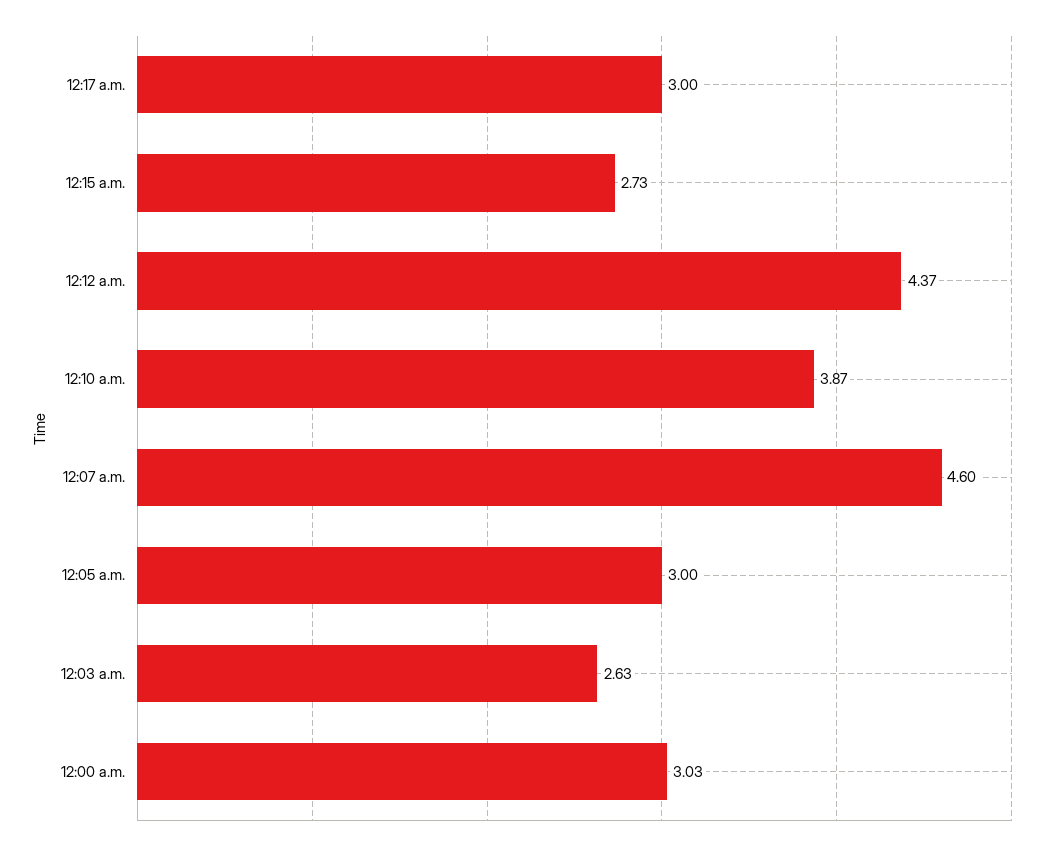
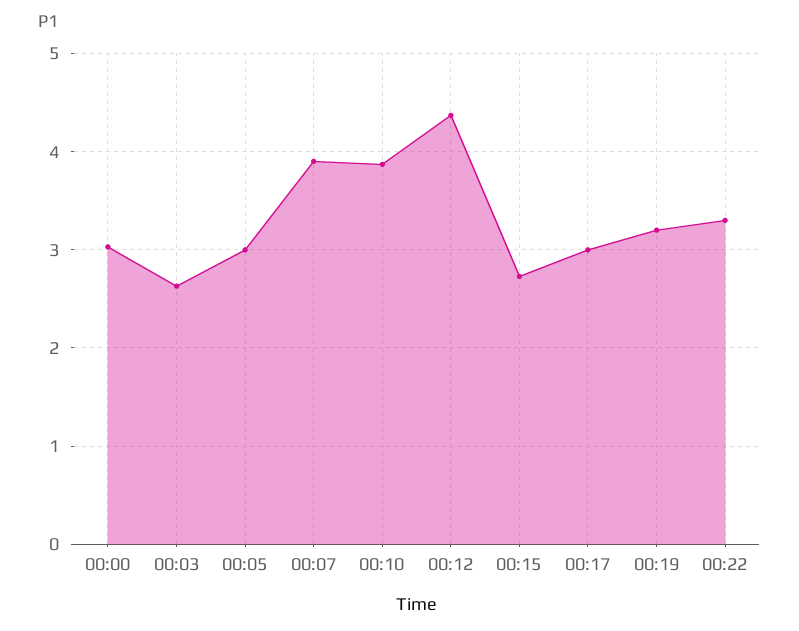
12:07 a.m.: 4.6 -> 3.9
00:19: none -> 3.2
00:22: none -> 3.3

